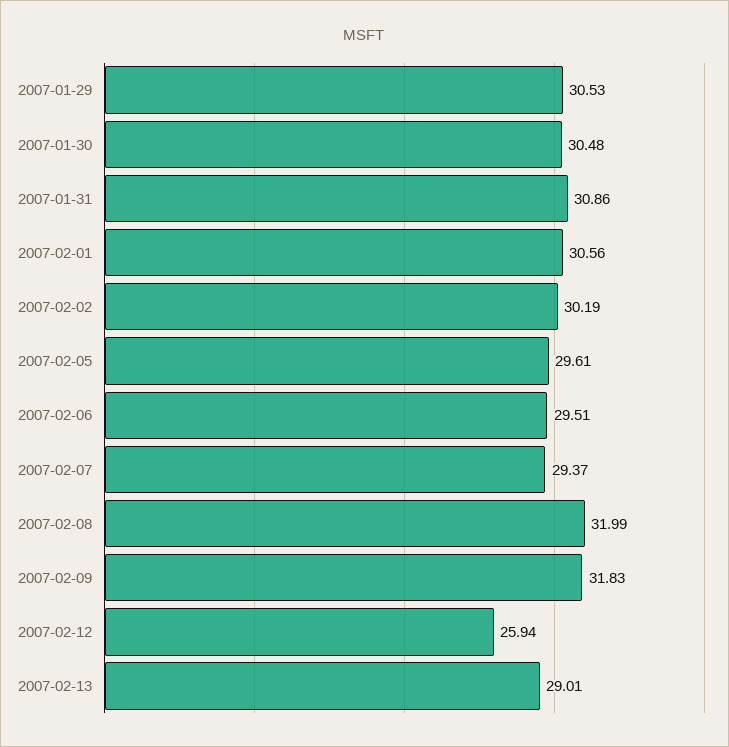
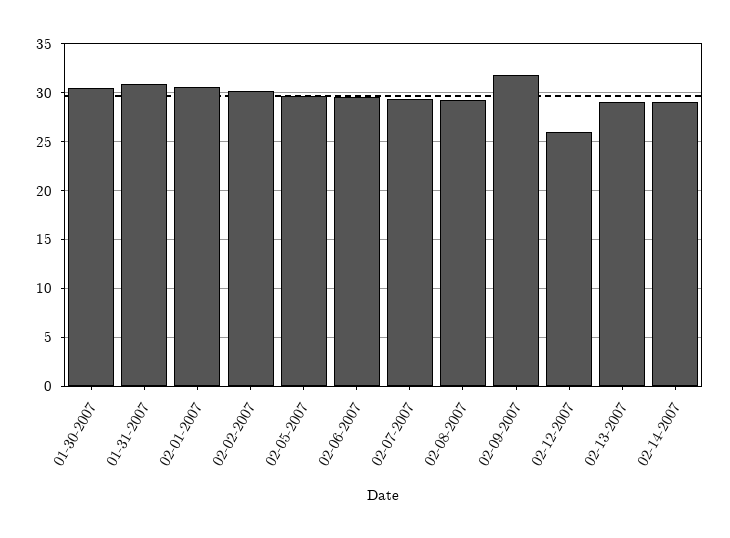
2007-01-29: 30.53 -> none
2007-02-08: 31.99 -> 29
02-14-2007: none -> 29

